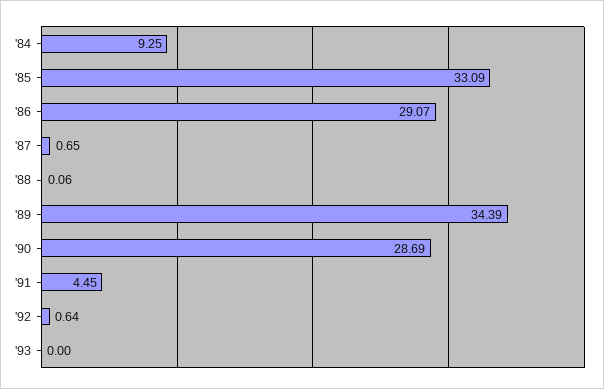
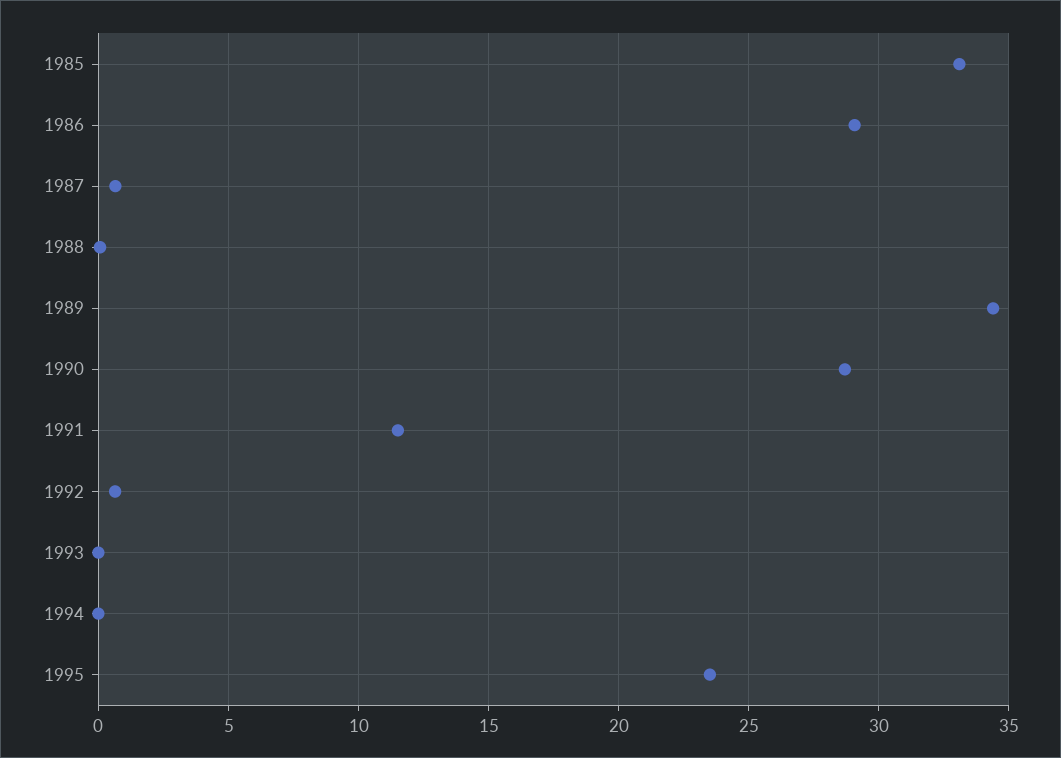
'84: 9.25 -> none
'91: 4.45 -> 11.5
1994: none -> 0
1995: none -> 23.5

